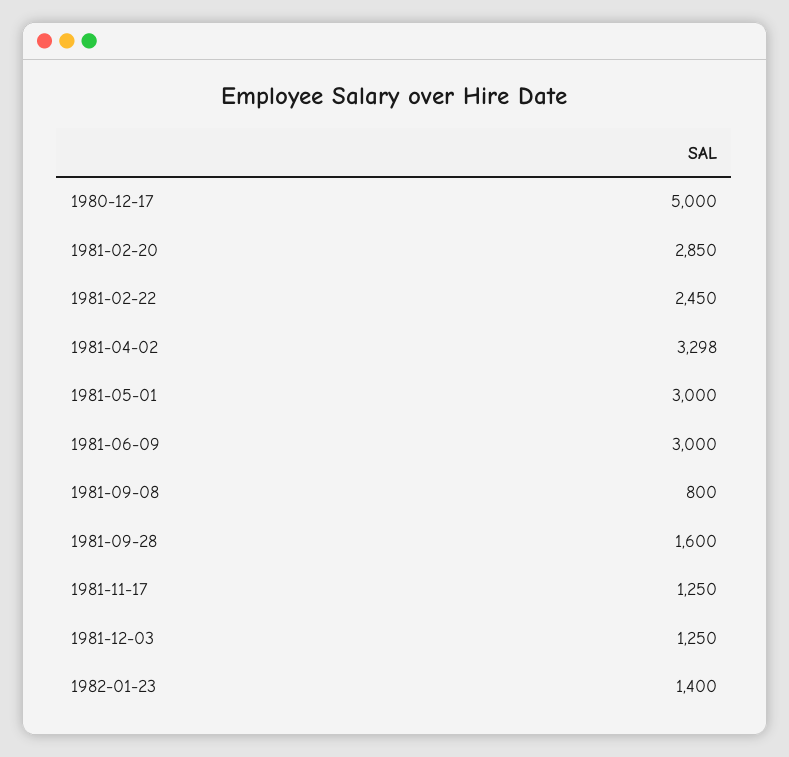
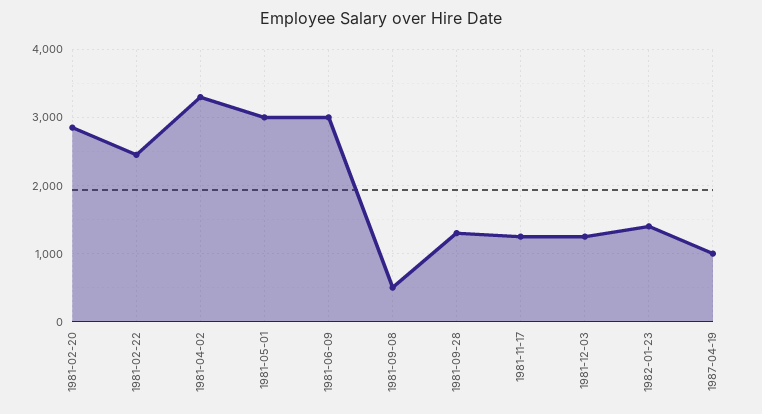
1980-12-17: 5000 -> none
1981-09-08: 800 -> 500
1981-09-28: 1600 -> 1300
1987-04-19: none -> 1000

